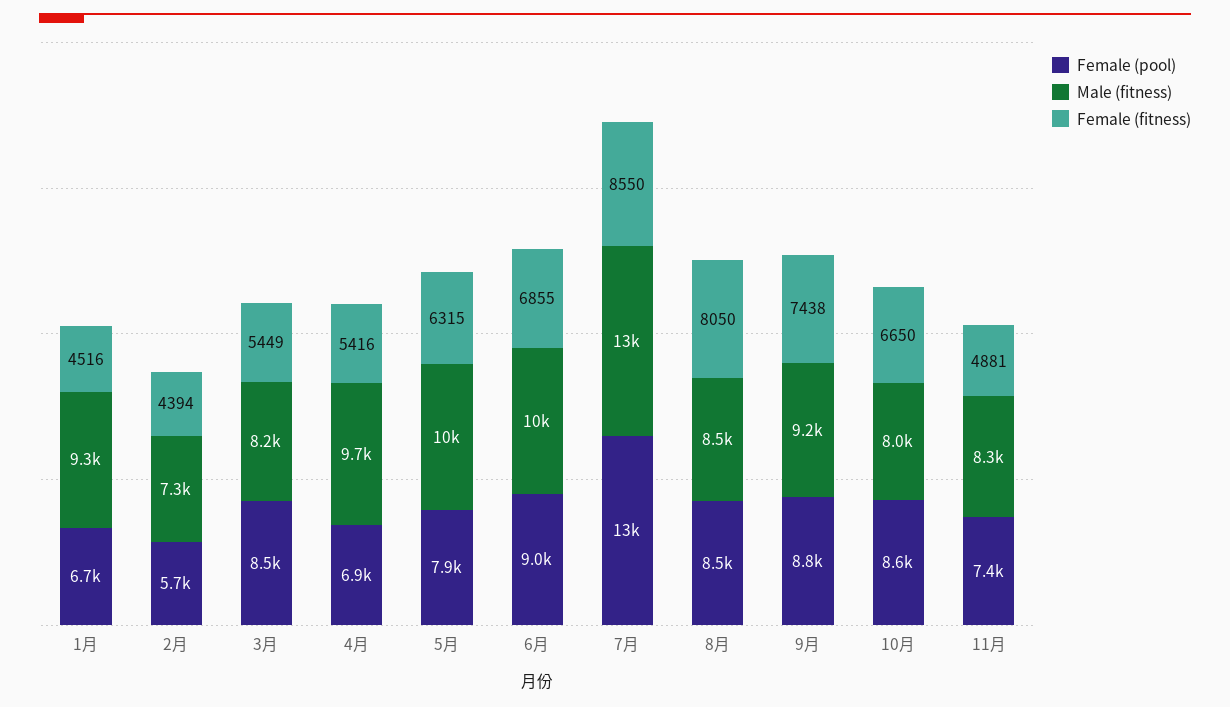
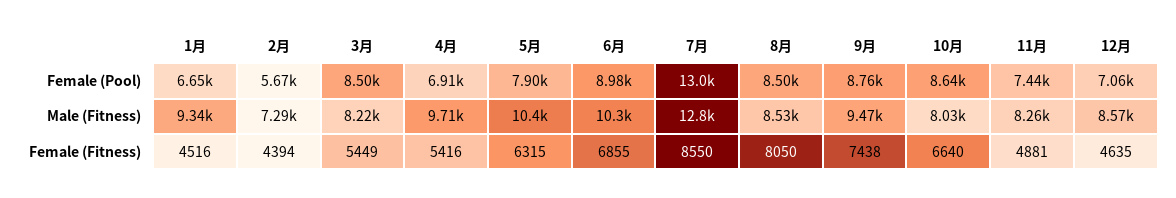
Male (fitness), 9月: 9200 -> 9470
Female (fitness), 10月: 6650 -> 6640
Female (pool), 12月: none -> 7060
Male (fitness), 12月: none -> 8570
Female (fitness), 12月: none -> 4635

